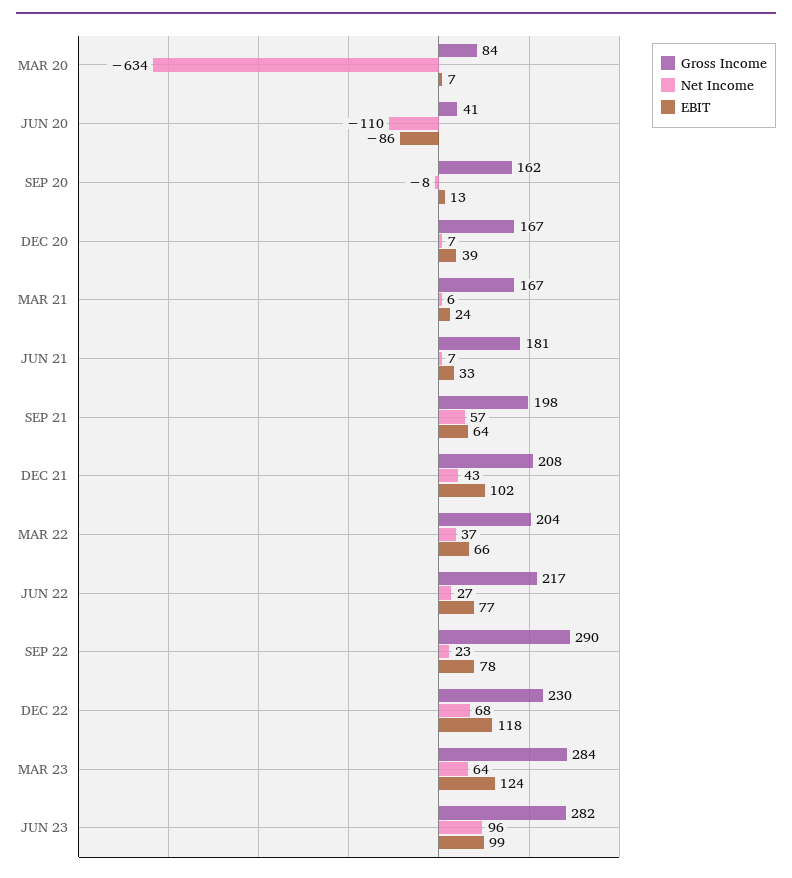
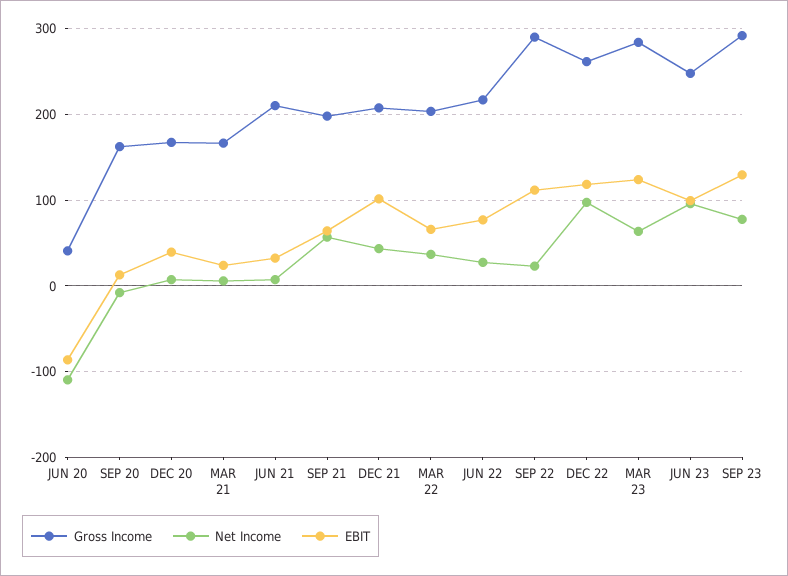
Gross Income, MAR 20: 84 -> none
Net Income, MAR 20: -634 -> none
EBIT, MAR 20: 7 -> none
Gross Income, JUN 21: 181 -> 210
EBIT, SEP 22: 78 -> 110
Gross Income, DEC 22: 230 -> 260
Net Income, DEC 22: 68 -> 100
Gross Income, JUN 23: 282 -> 250
Gross Income, SEP 23: none -> 290
Net Income, SEP 23: none -> 80
EBIT, SEP 23: none -> 130

